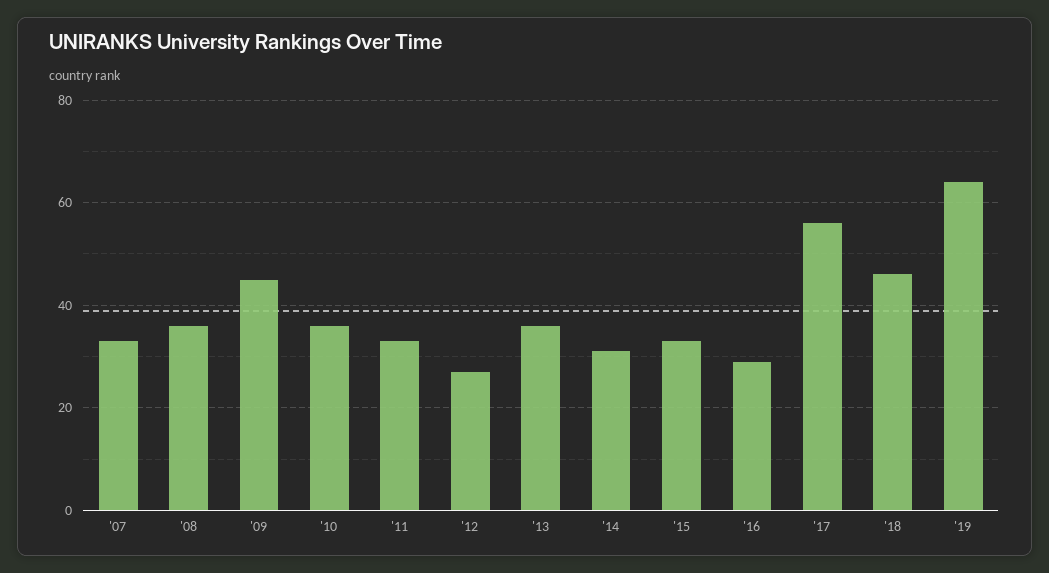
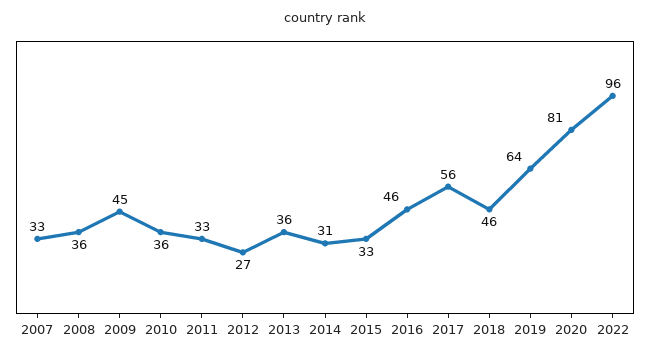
'16: 30 -> 46
2020: none -> 81
2022: none -> 96

